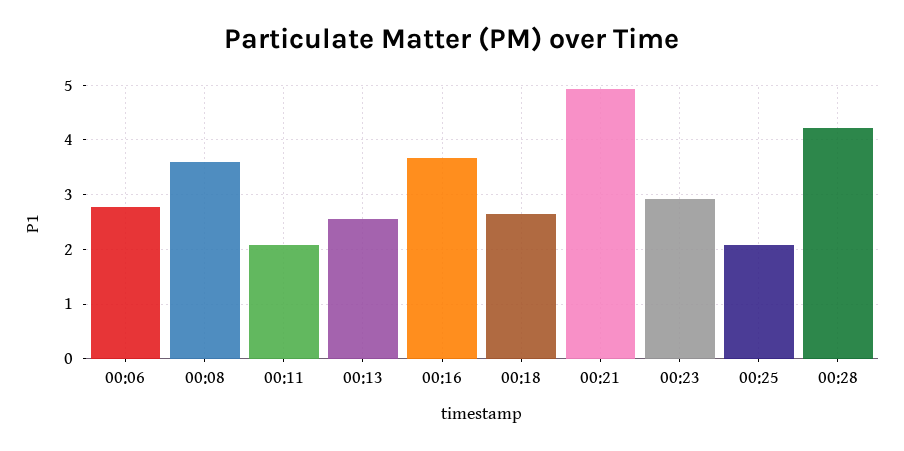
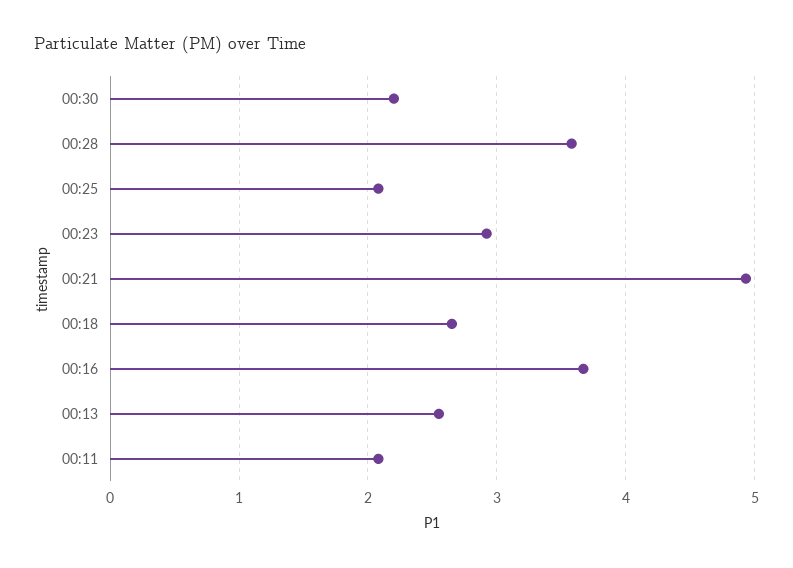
00:06: 2.8 -> none
00:08: 3.6 -> none
00:28: 4.2 -> 3.6
00:30: none -> 2.2

